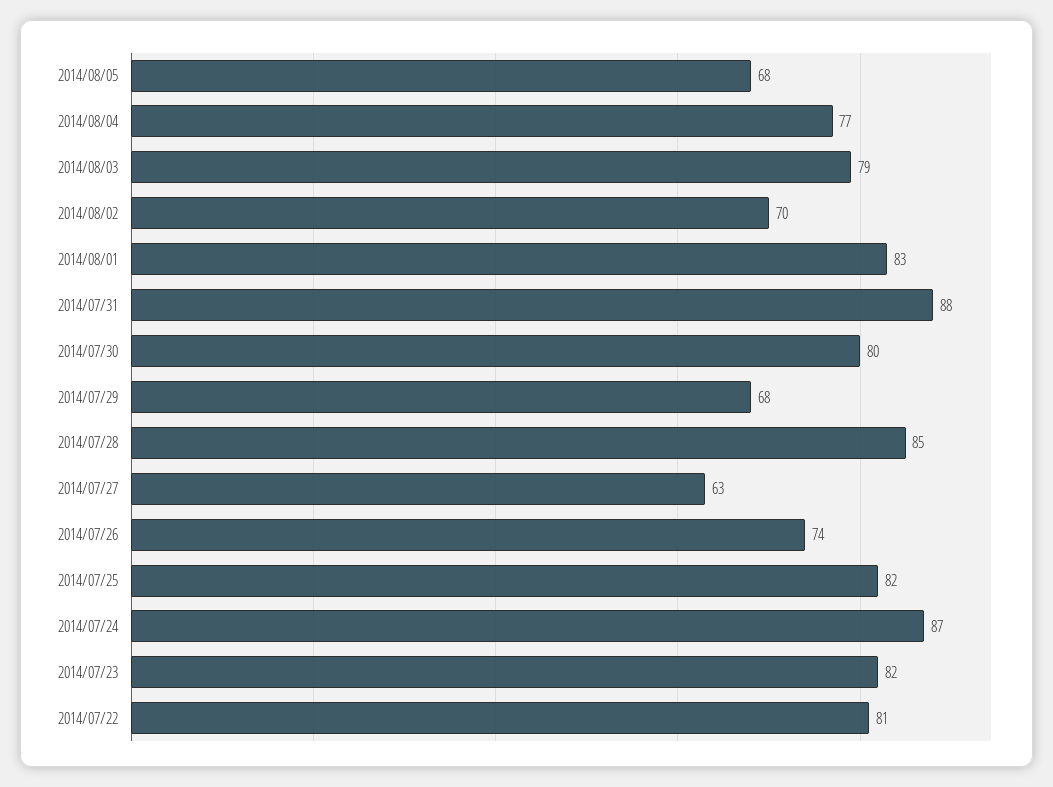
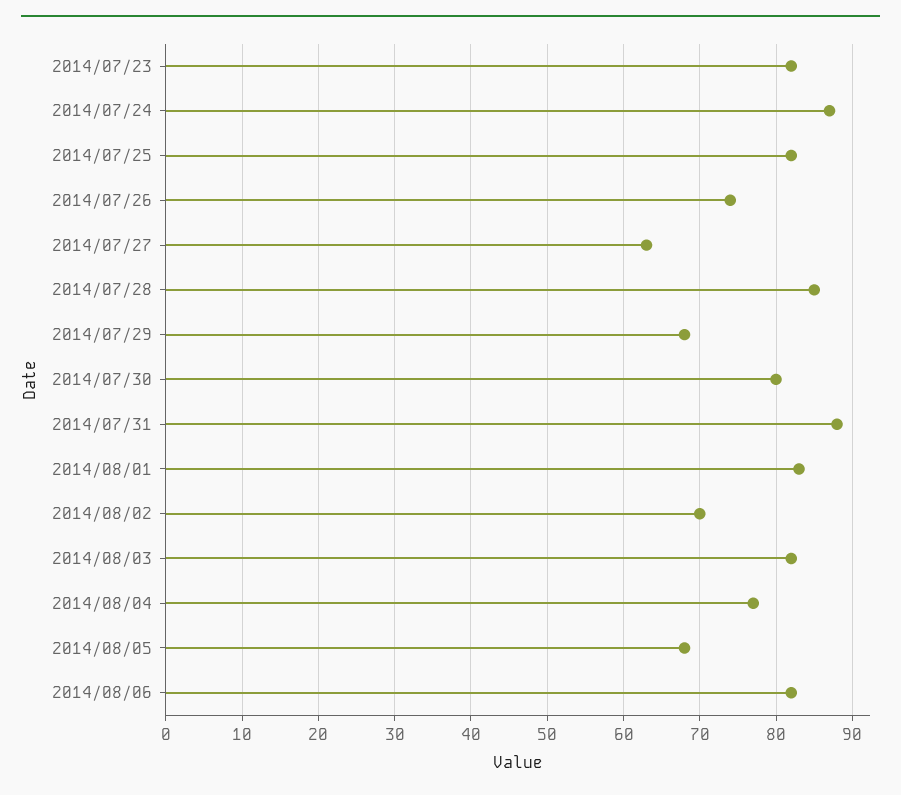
2014/08/03: 79 -> 82
2014/07/22: 81 -> none
2014/08/06: none -> 82

